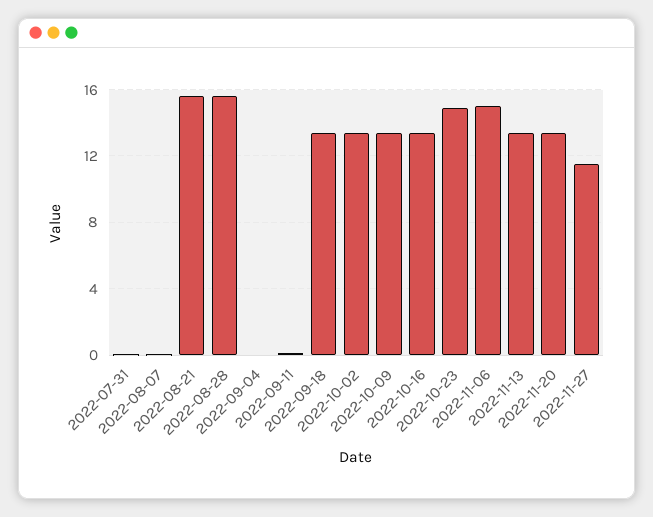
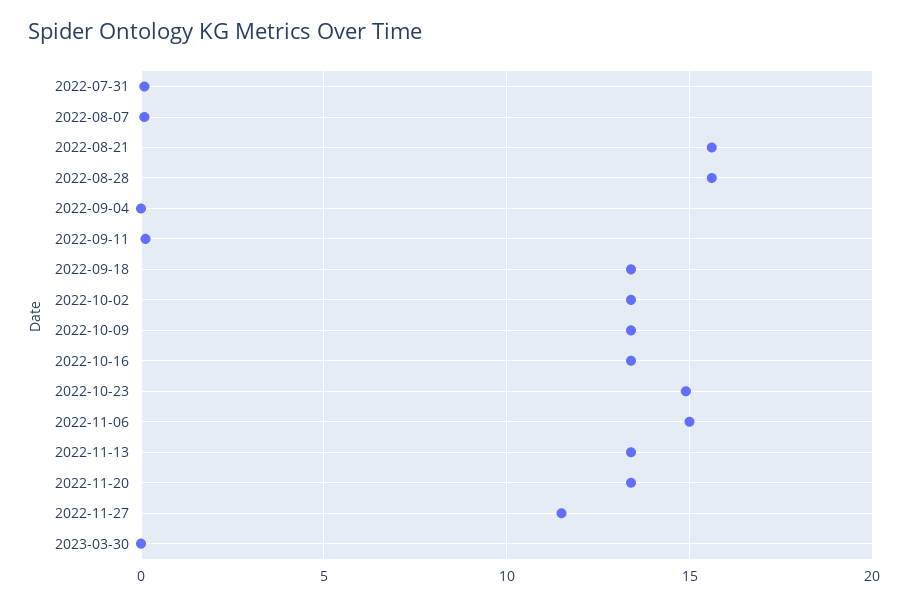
2023-03-30: none -> 0

